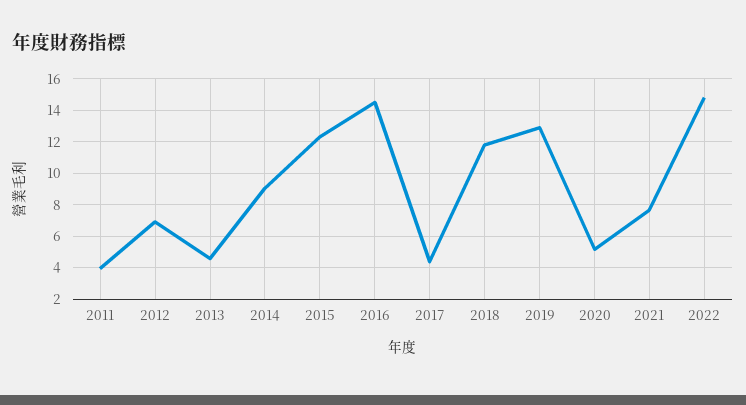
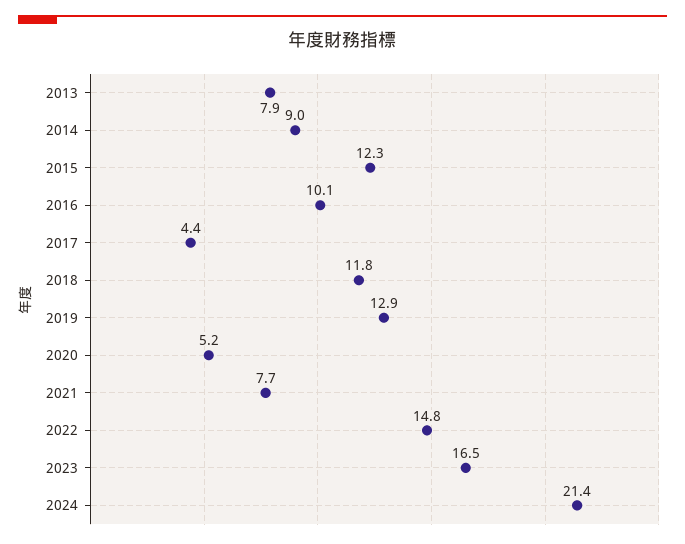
2011: 4 -> none
2012: 7 -> none
2013: 4.5 -> 7.9
2016: 14.5 -> 10.1
2023: none -> 16.5
2024: none -> 21.4

